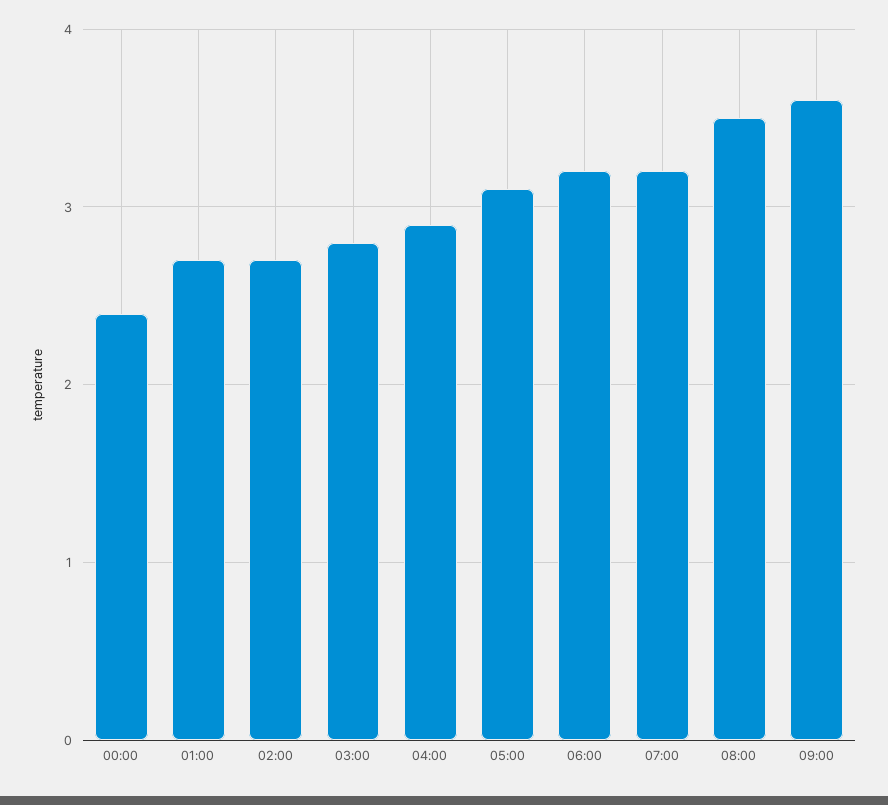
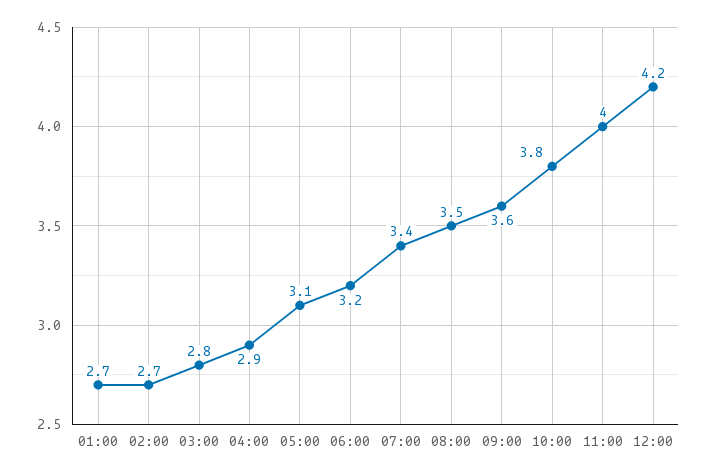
00:00: 2.4 -> none
07:00: 3.2 -> 3.4
10:00: none -> 3.8
11:00: none -> 4
12:00: none -> 4.2

